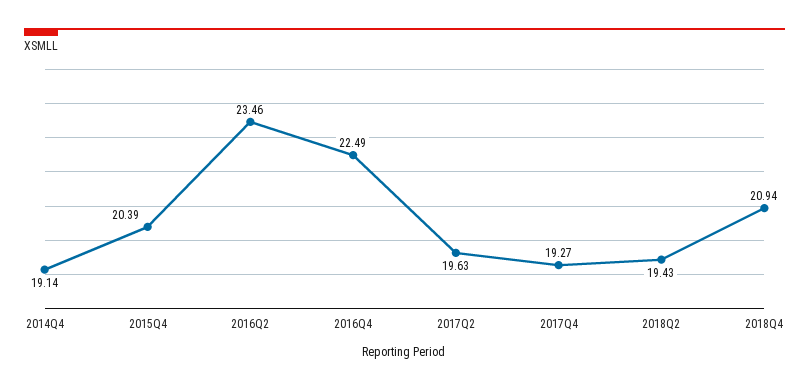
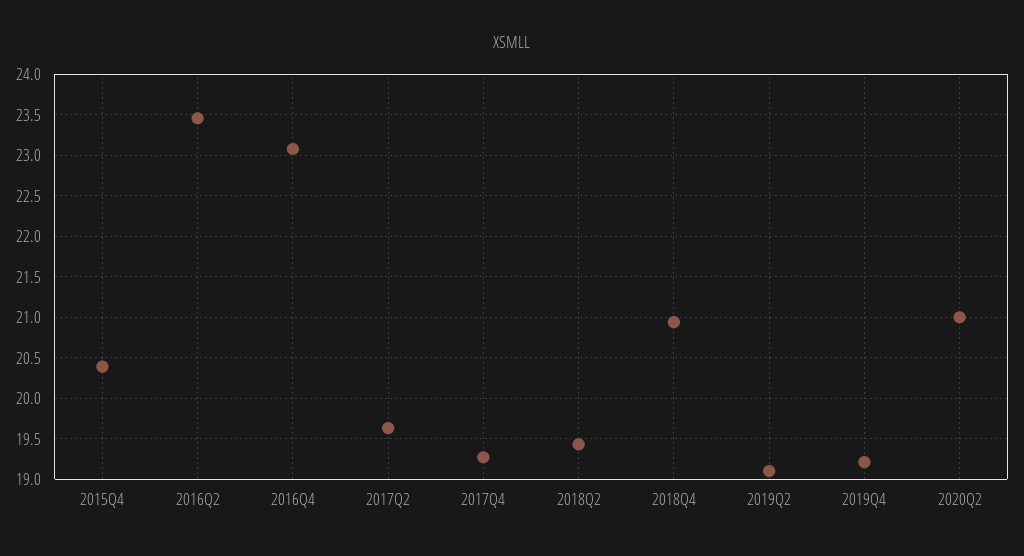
2014Q4: 19.14 -> none
2016Q4: 22.49 -> 23.1
2019Q2: none -> 19.1
2019Q4: none -> 19.2
2020Q2: none -> 21

